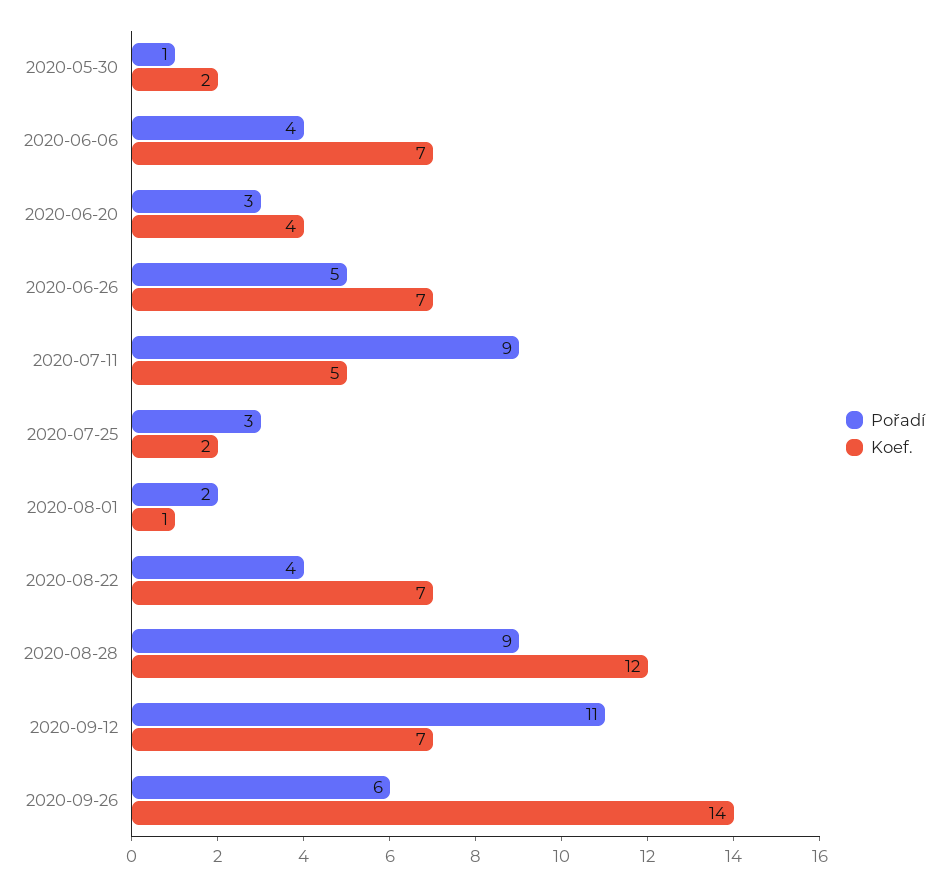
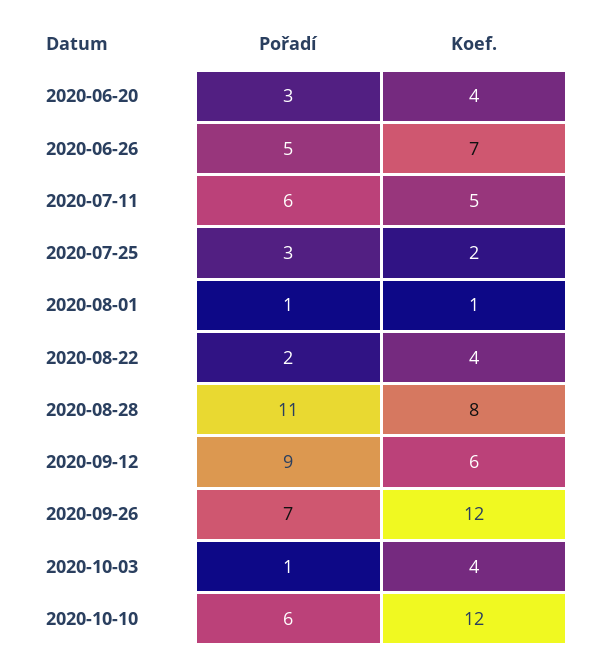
Pořadí, 2020-05-30: 1 -> none
Koef., 2020-05-30: 2 -> none
Pořadí, 2020-06-06: 4 -> none
Koef., 2020-06-06: 7 -> none
Pořadí, 2020-07-11: 9 -> 6
Pořadí, 2020-08-01: 2 -> 1
Pořadí, 2020-08-22: 4 -> 2
Koef., 2020-08-22: 7 -> 4
Pořadí, 2020-08-28: 9 -> 11
Koef., 2020-08-28: 12 -> 8
Pořadí, 2020-09-12: 11 -> 9
Koef., 2020-09-12: 7 -> 6
Pořadí, 2020-09-26: 6 -> 7
Koef., 2020-09-26: 14 -> 12
Pořadí, 2020-10-03: none -> 1
Koef., 2020-10-03: none -> 4
Pořadí, 2020-10-10: none -> 6
Koef., 2020-10-10: none -> 12

